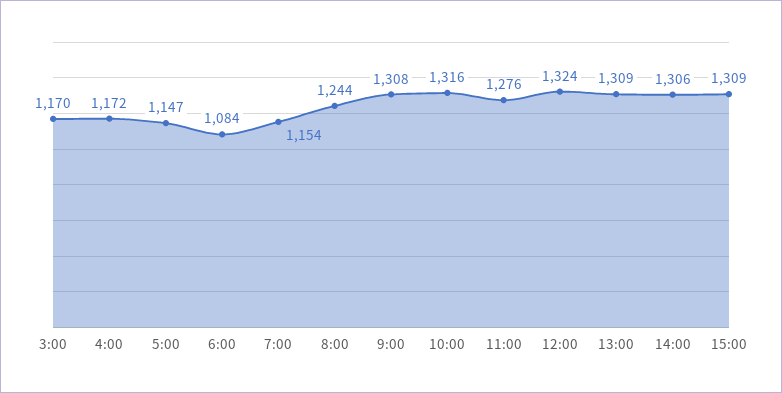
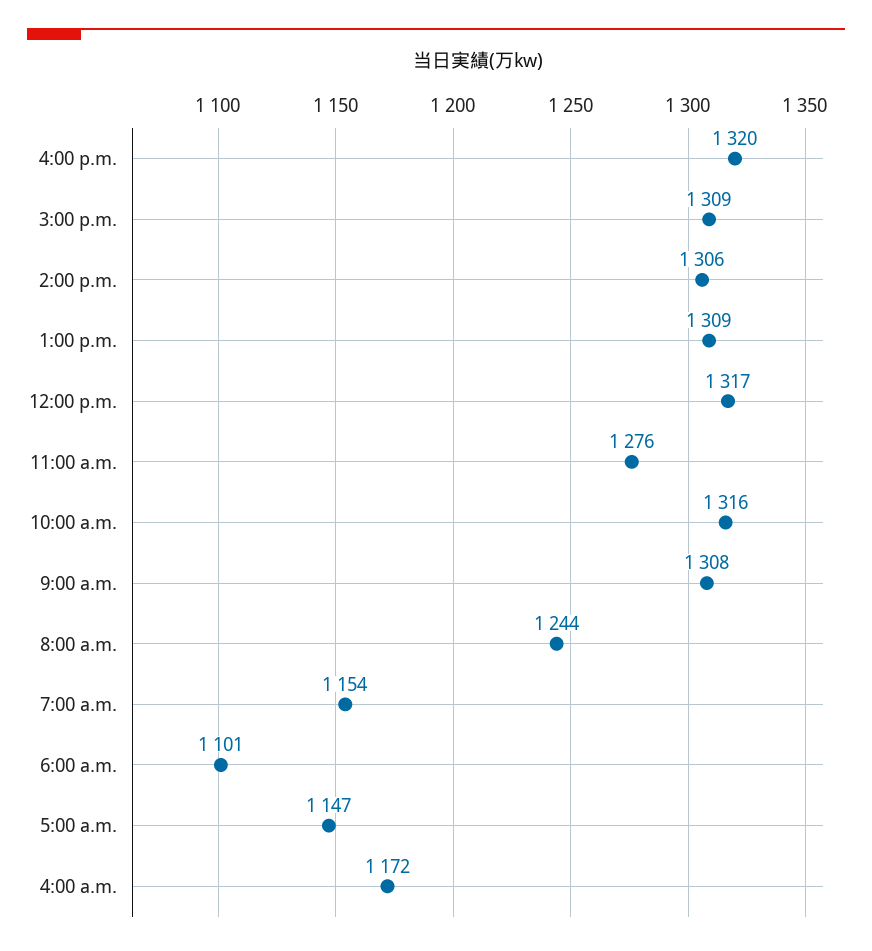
3:00: 1170 -> none
6:00: 1084 -> 1101
12:00: 1324 -> 1317
4:00 p.m.: none -> 1320

